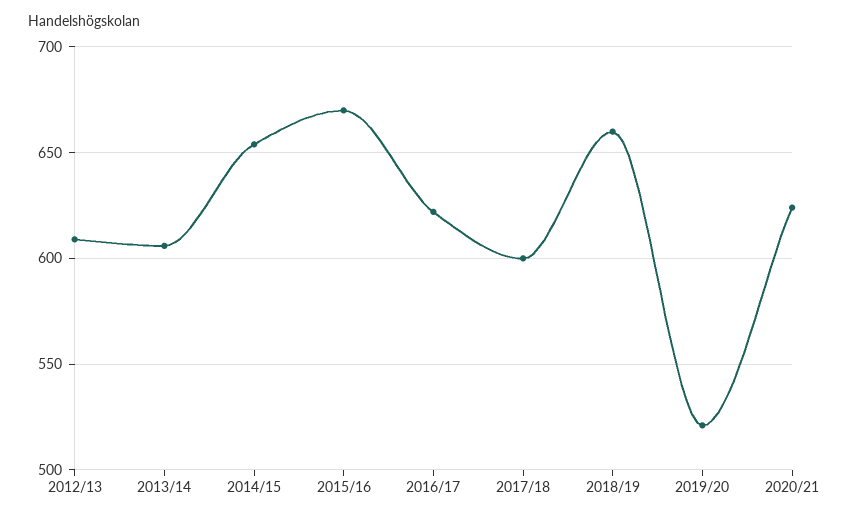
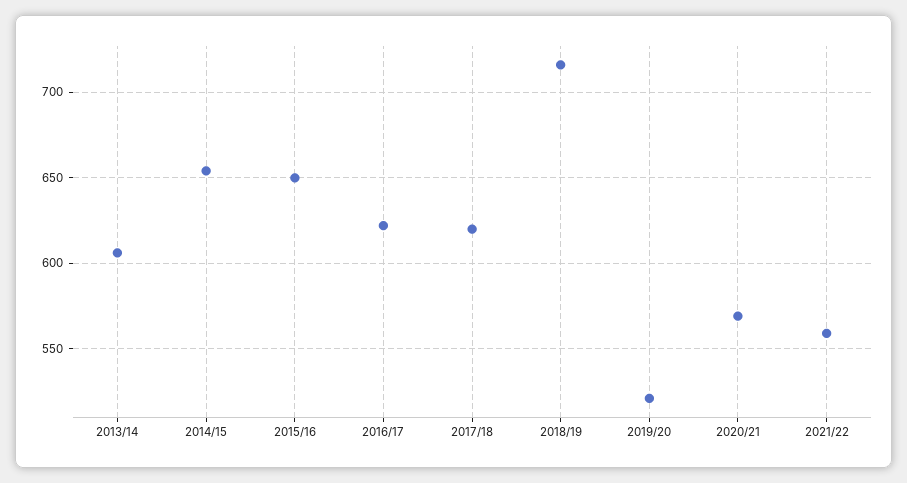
2012/13: 610 -> none
2015/16: 670 -> 650
2017/18: 600 -> 620
2018/19: 660 -> 715
2020/21: 625 -> 570
2021/22: none -> 560

